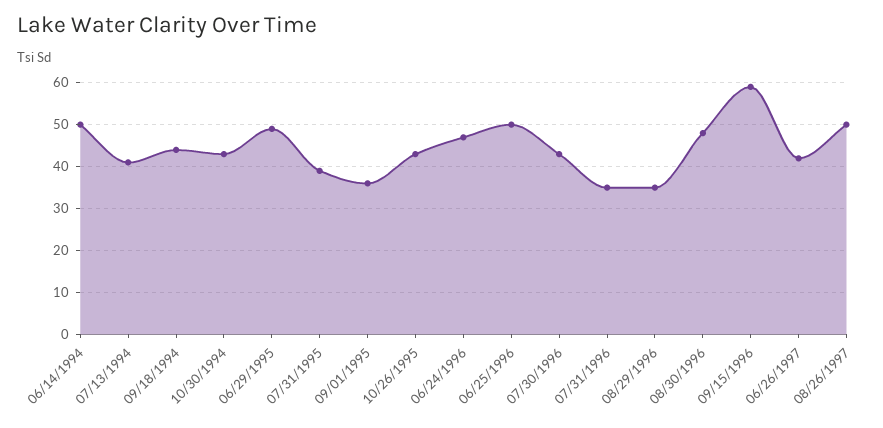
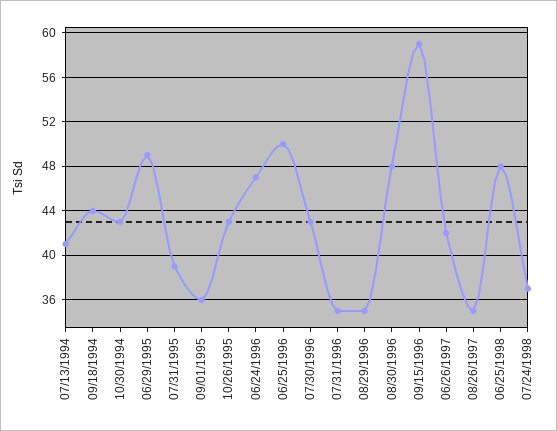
06/14/1994: 50 -> none
08/26/1997: 50 -> 35
06/25/1998: none -> 48
07/24/1998: none -> 37

